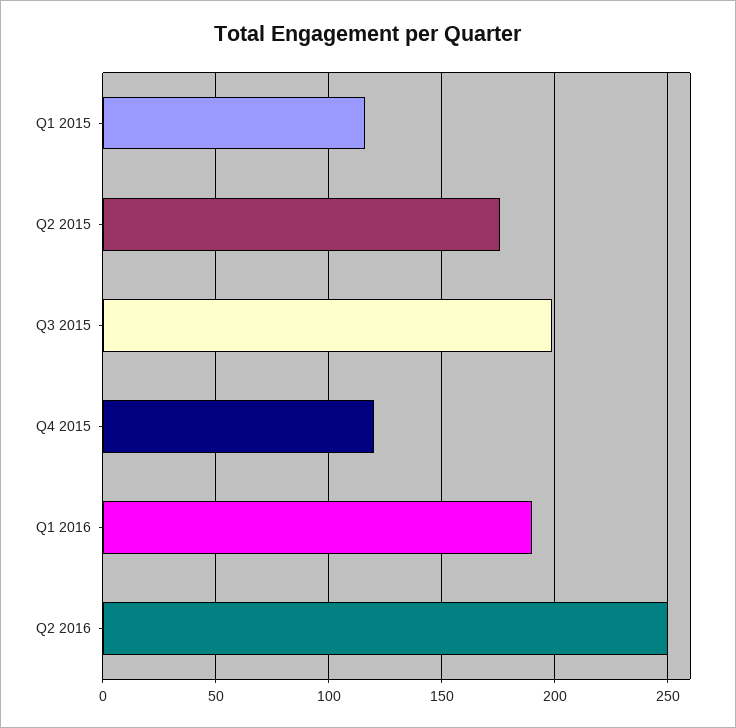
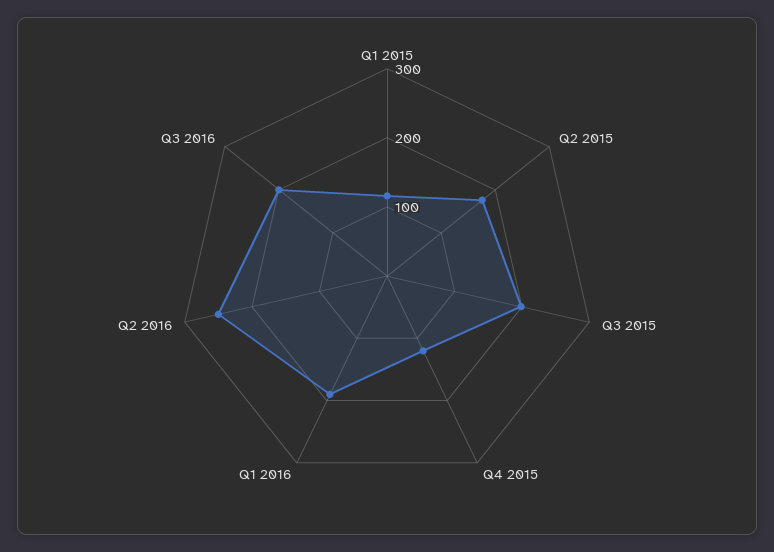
Q3 2016: none -> 200

